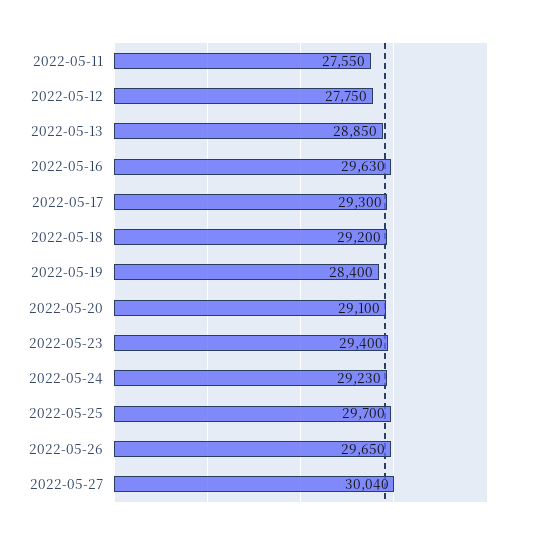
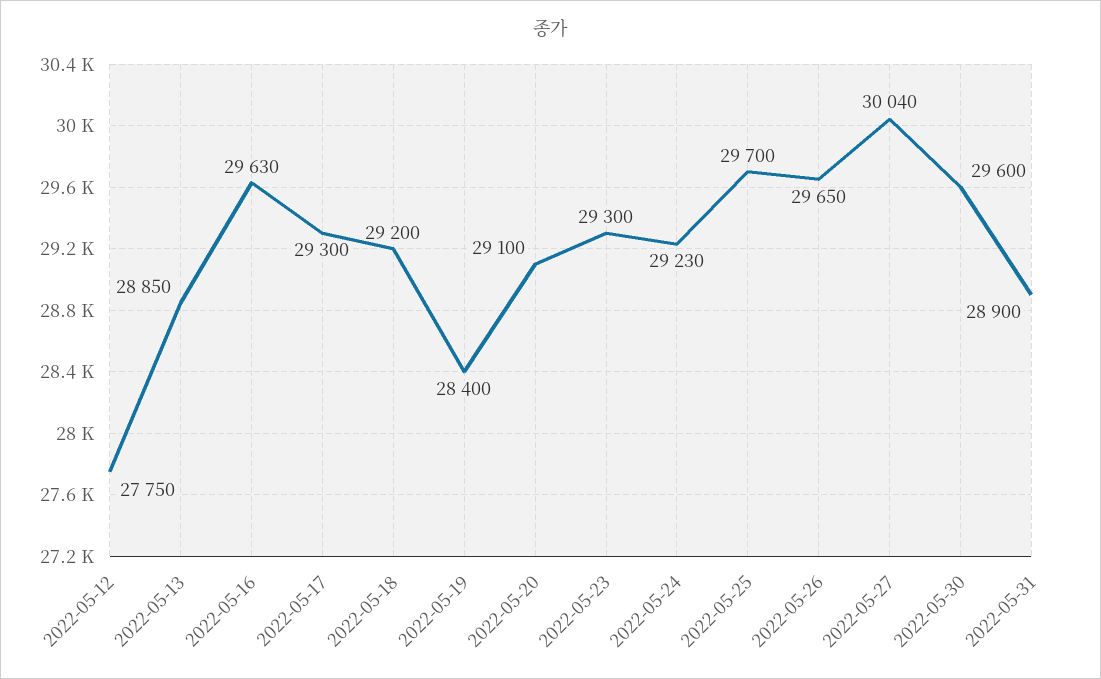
2022-05-11: 27550 -> none
2022-05-23: 29400 -> 29300
2022-05-30: none -> 29600
2022-05-31: none -> 28900

